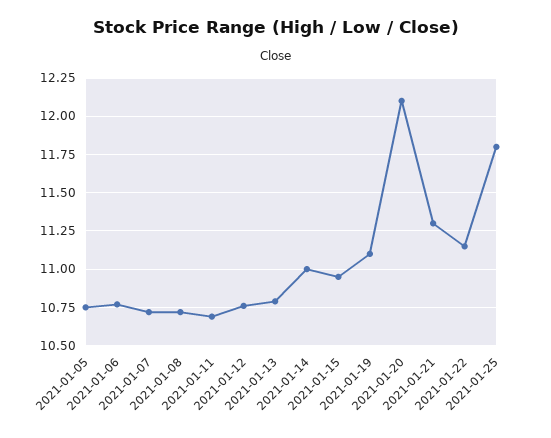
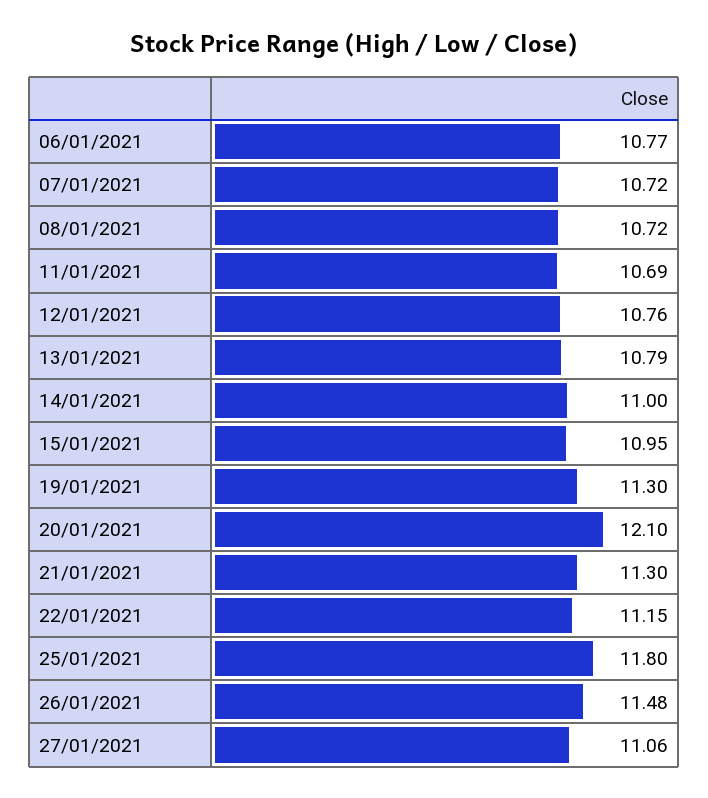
2021-01-05: 10.75 -> none
2021-01-19: 11.1 -> 11.3
26/01/2021: none -> 11.48
27/01/2021: none -> 11.06

